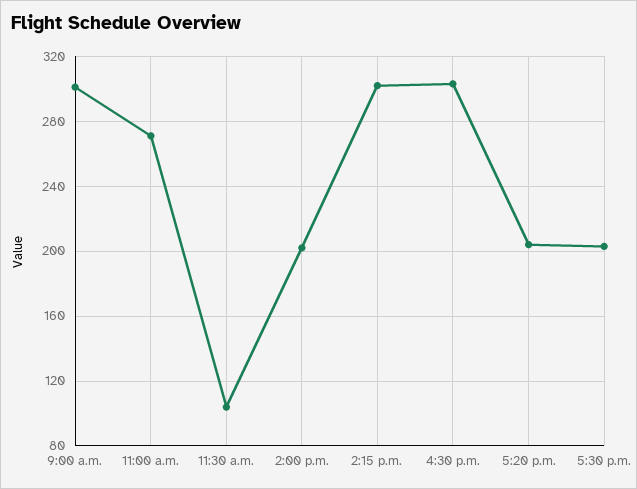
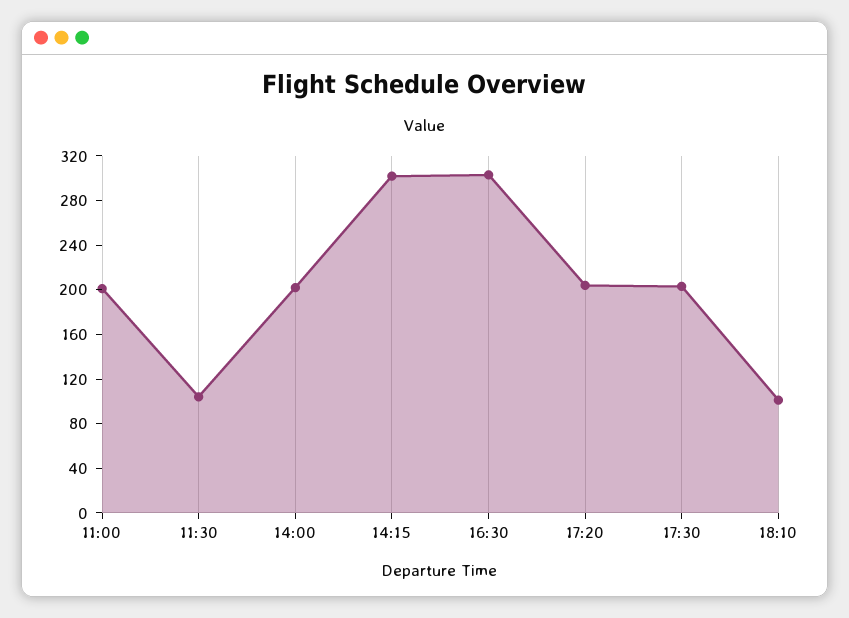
9:00 a.m.: 300 -> none
11:00 a.m.: 270 -> 200
18:10: none -> 100

